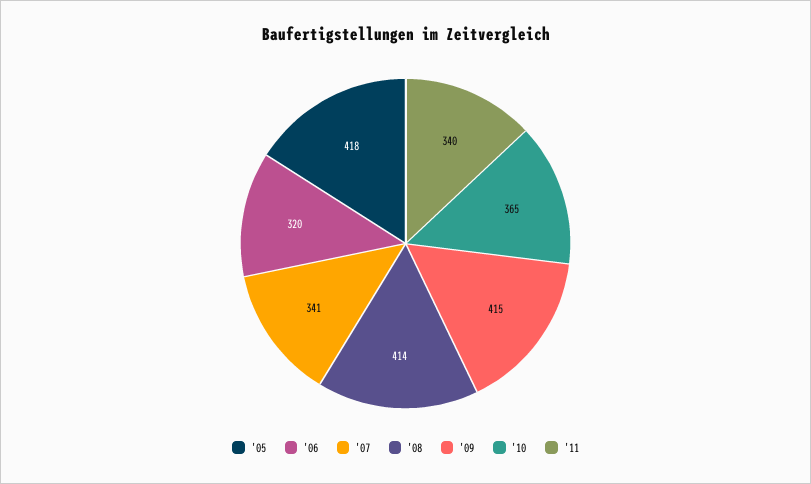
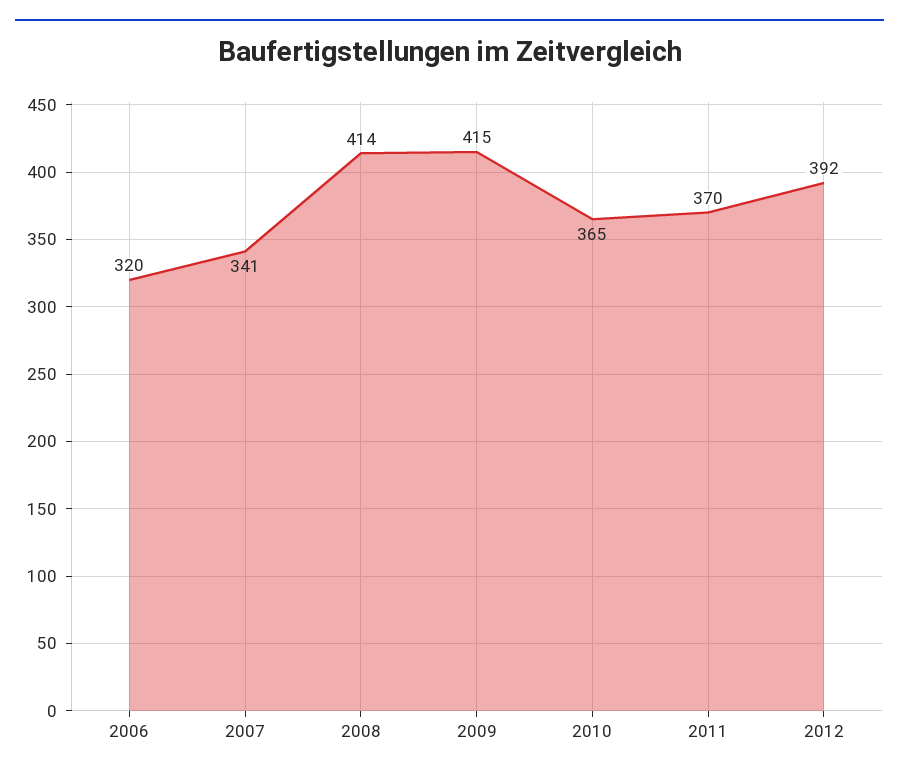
'05: 418 -> none
'11: 340 -> 370
2012: none -> 392

